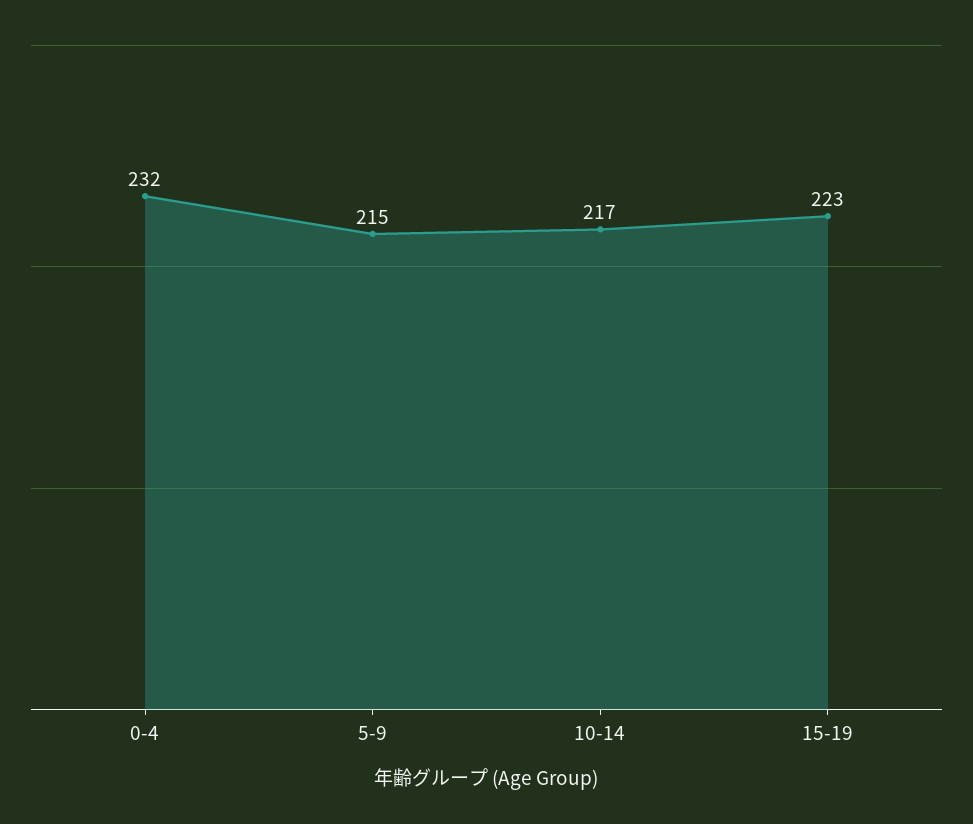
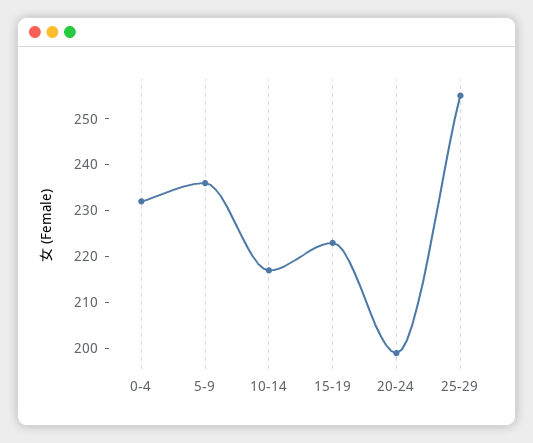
5-9: 215 -> 235
20-24: none -> 200
25-29: none -> 255

